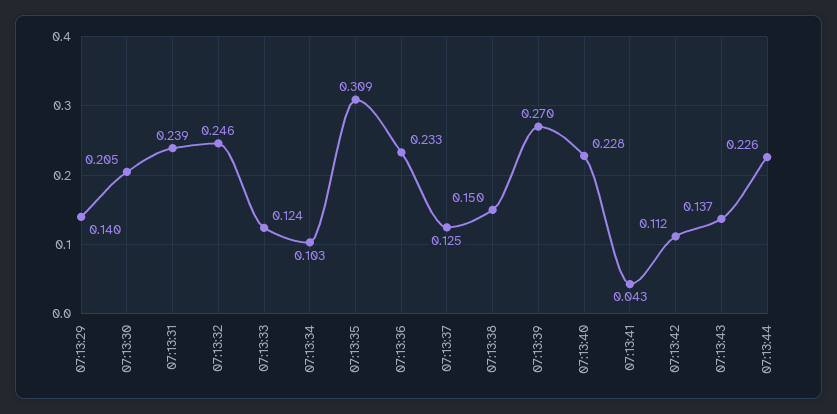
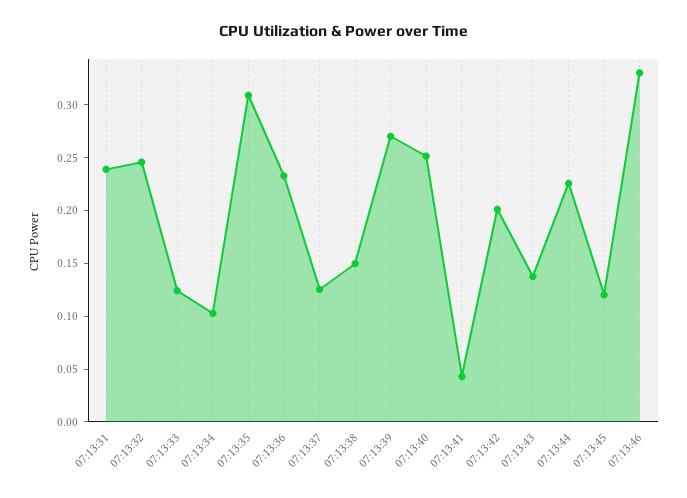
07:13:29: 0.14 -> none
07:13:30: 0.205 -> none
07:13:40: 0.228 -> 0.25
07:13:42: 0.112 -> 0.2
07:13:45: none -> 0.12
07:13:46: none -> 0.33

